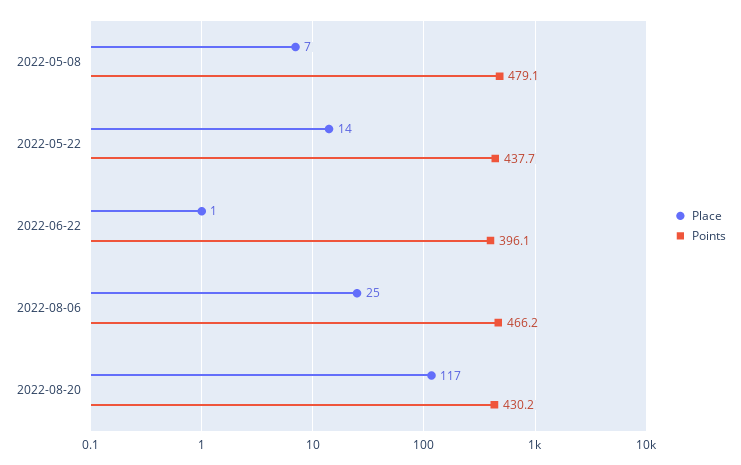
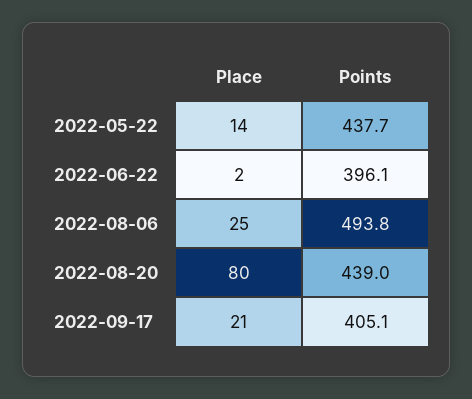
Place, 2022-05-08: 7 -> none
Points, 2022-05-08: 479.1 -> none
Place, 2022-06-22: 1 -> 2
Points, 2022-08-06: 466.2 -> 493.8
Place, 2022-08-20: 117 -> 80
Points, 2022-08-20: 430.2 -> 439
Place, 2022-09-17: none -> 21
Points, 2022-09-17: none -> 405.1

